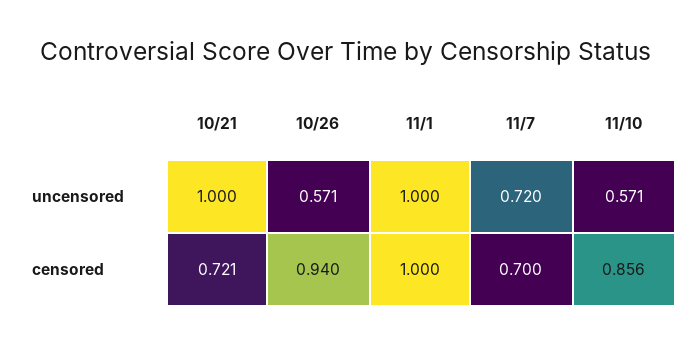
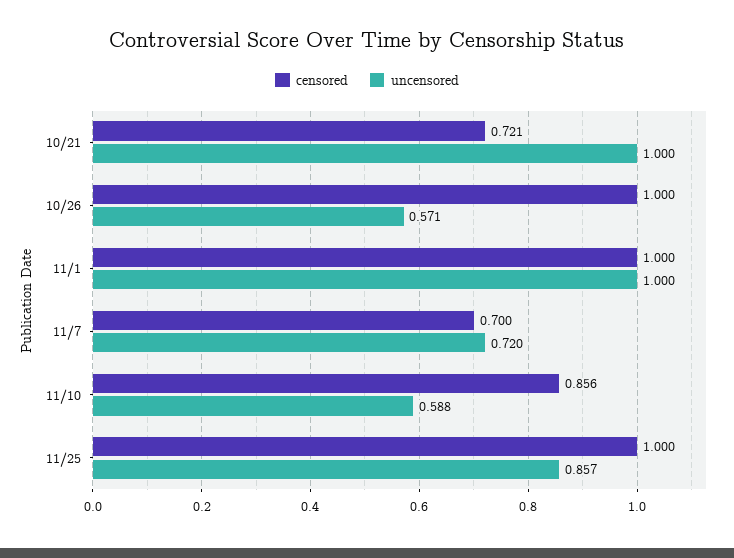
uncensored, 11/10: 0.571 -> 0.588
censored, 10/26: 0.94 -> 1
censored, 11/25: none -> 1
uncensored, 11/25: none -> 0.857

